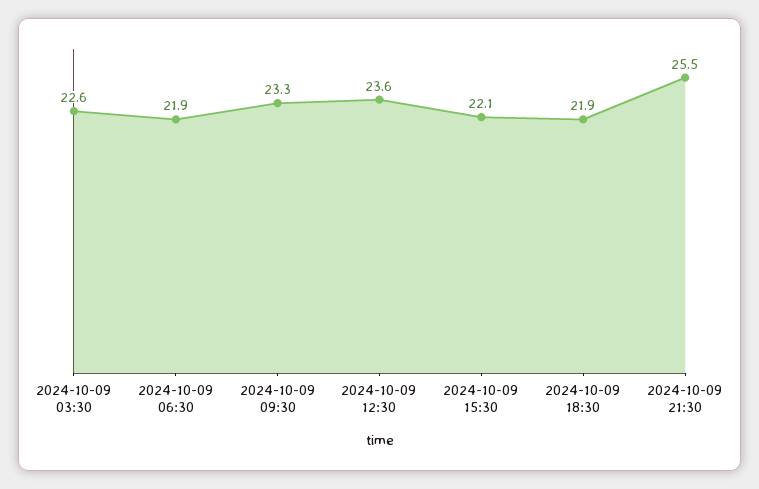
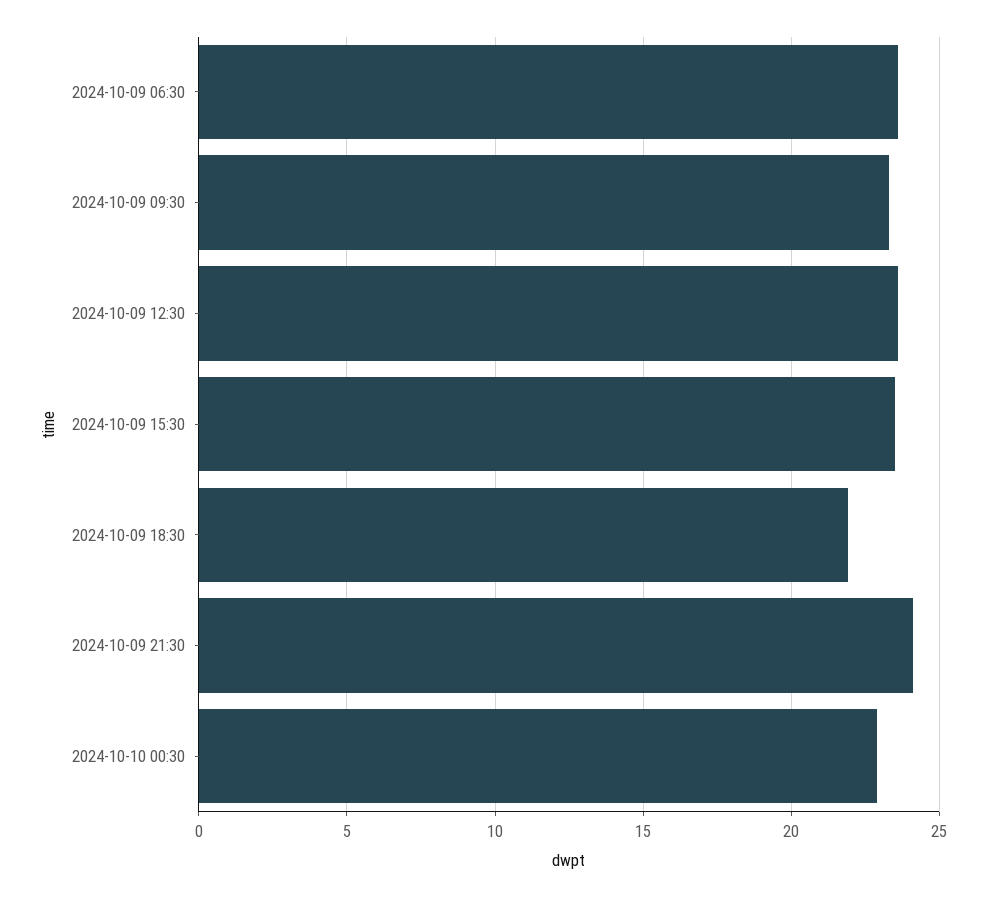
2024-10-09 03:30: 22.6 -> none
2024-10-09 06:30: 21.9 -> 23.5
2024-10-09 15:30: 22.1 -> 23.5
2024-10-09 21:30: 25.5 -> 24
2024-10-10 00:30: none -> 23

